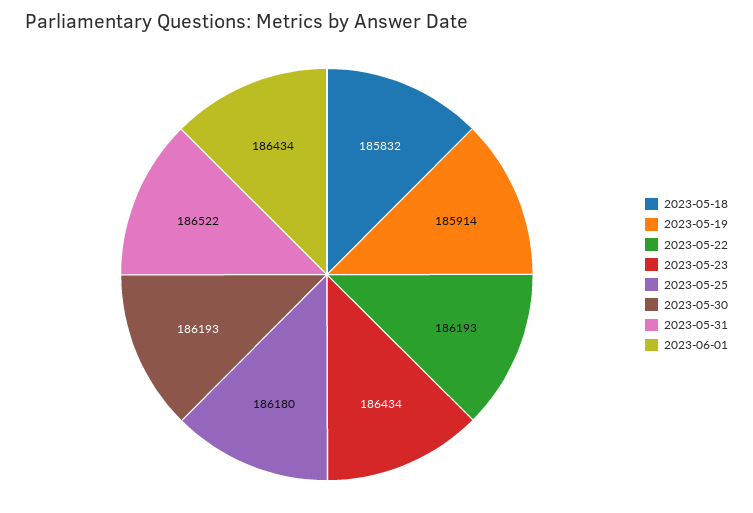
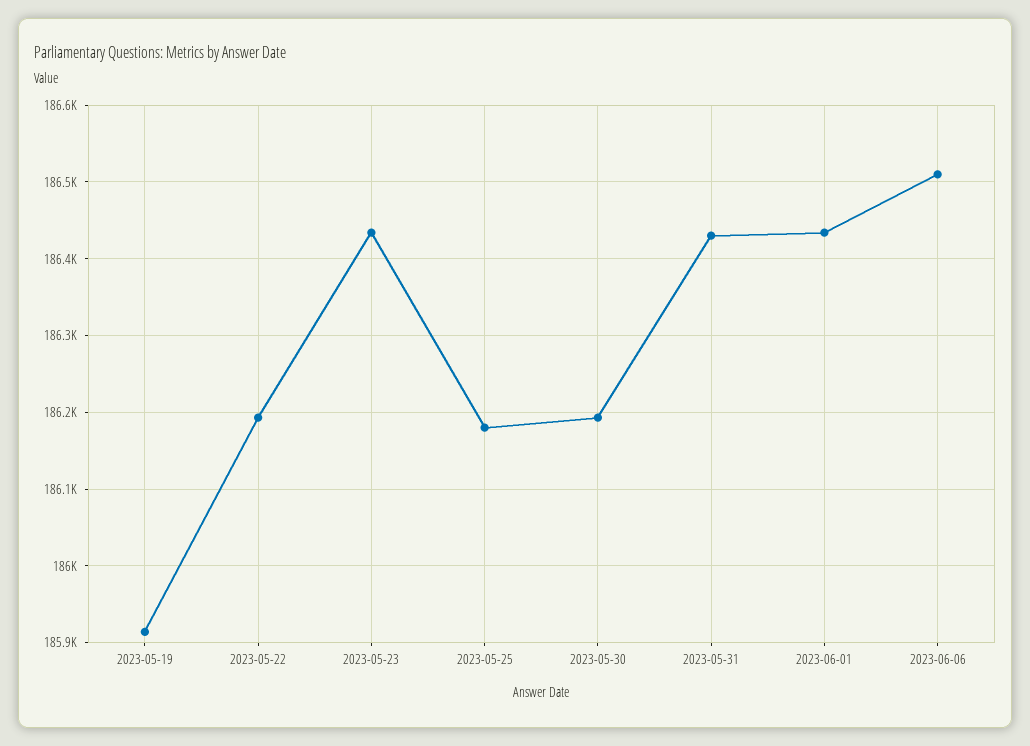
2023-05-18: 185832 -> none
2023-05-31: 186522 -> 186430
2023-06-06: none -> 186510

